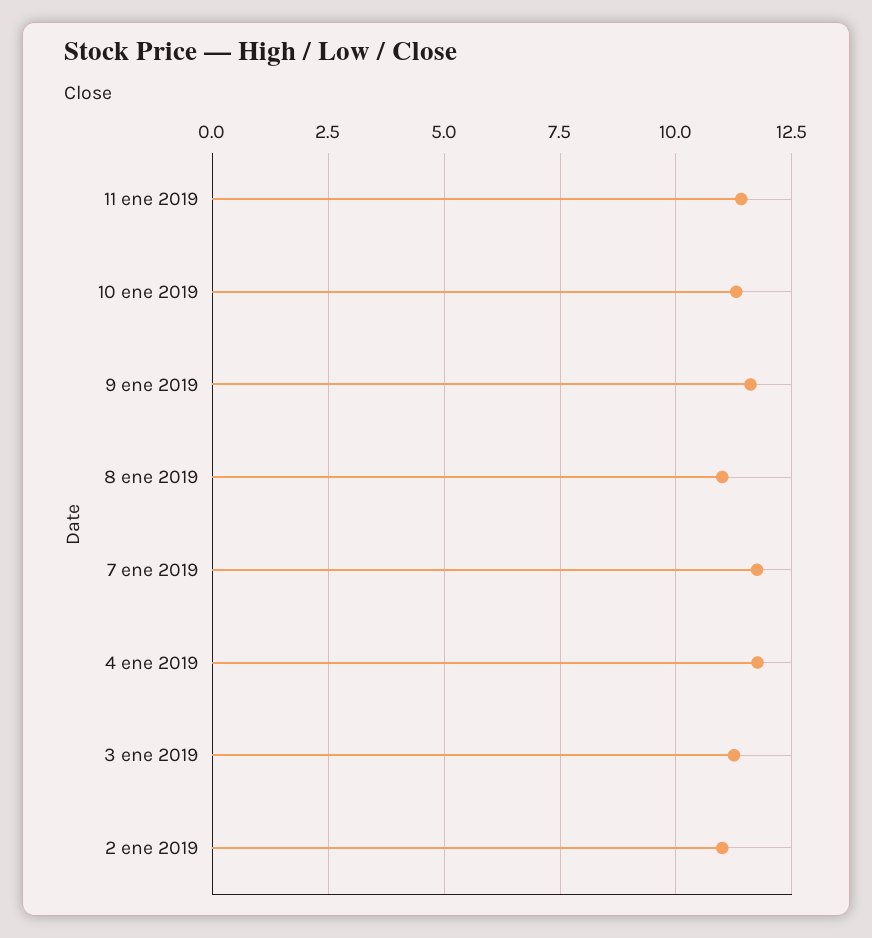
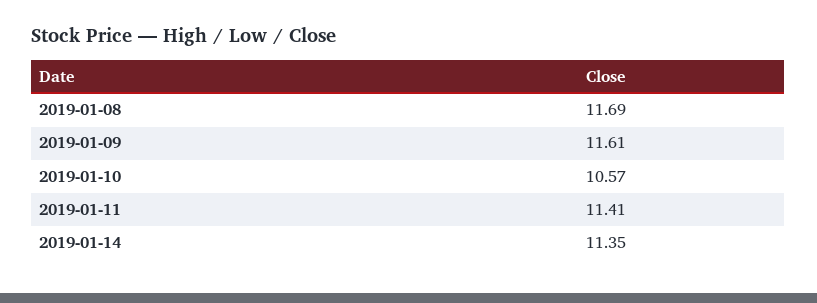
10 ene 2019: 11.25 -> 10.57
8 ene 2019: 11 -> 11.69
7 ene 2019: 11.75 -> none
4 ene 2019: 11.75 -> none
3 ene 2019: 11.25 -> none
2 ene 2019: 11 -> none
2019-01-14: none -> 11.35

